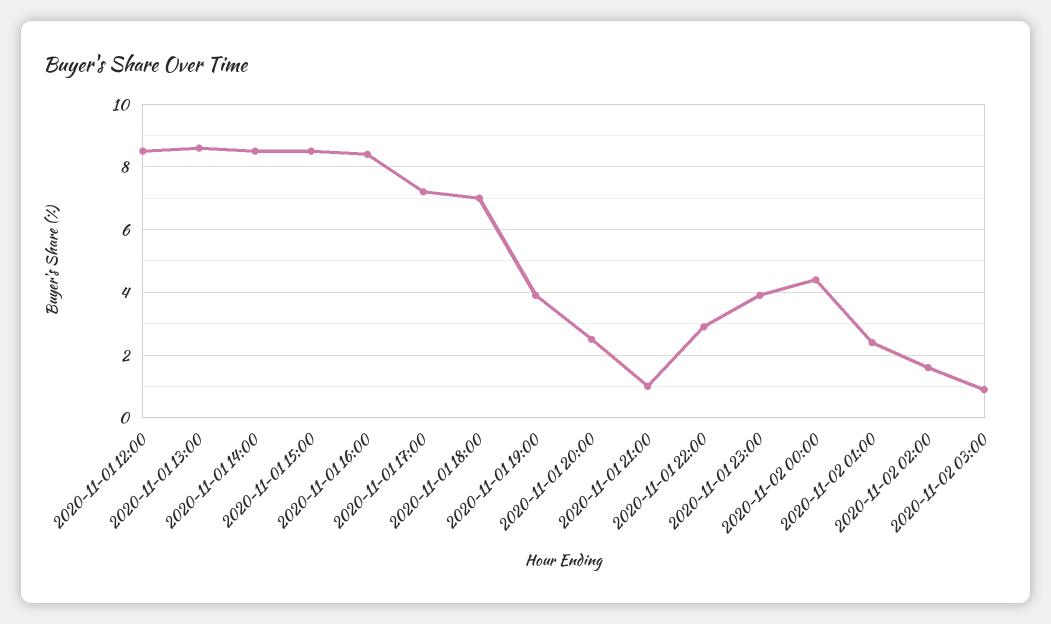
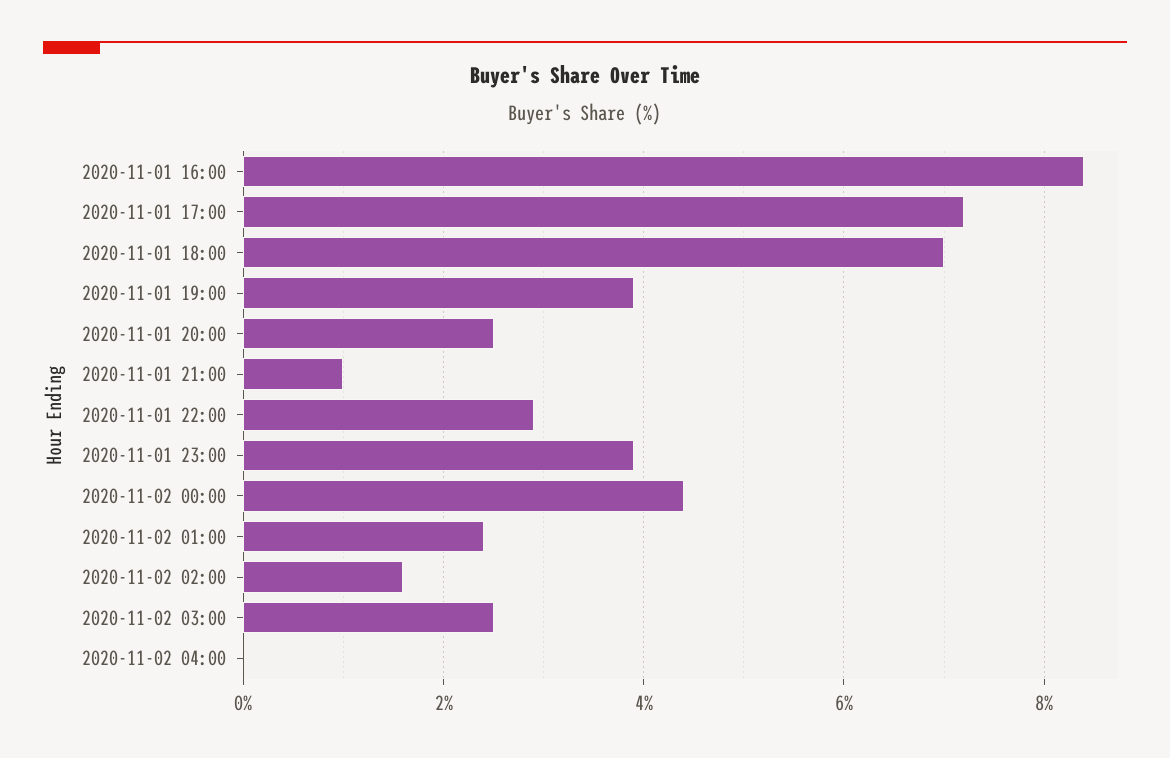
2020-11-01 12:00: 8.5 -> none
2020-11-01 13:00: 8.5 -> none
2020-11-01 14:00: 8.5 -> none
2020-11-01 15:00: 8.5 -> none
2020-11-02 03:00: 1 -> 2.5
2020-11-02 04:00: none -> 0

